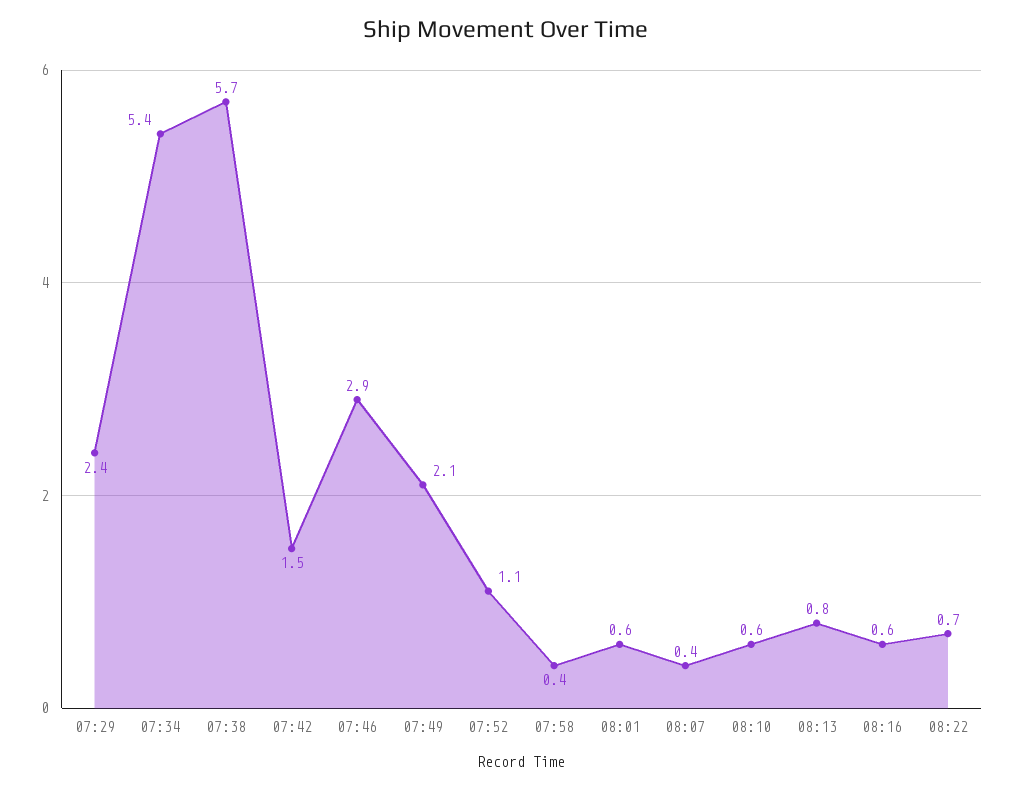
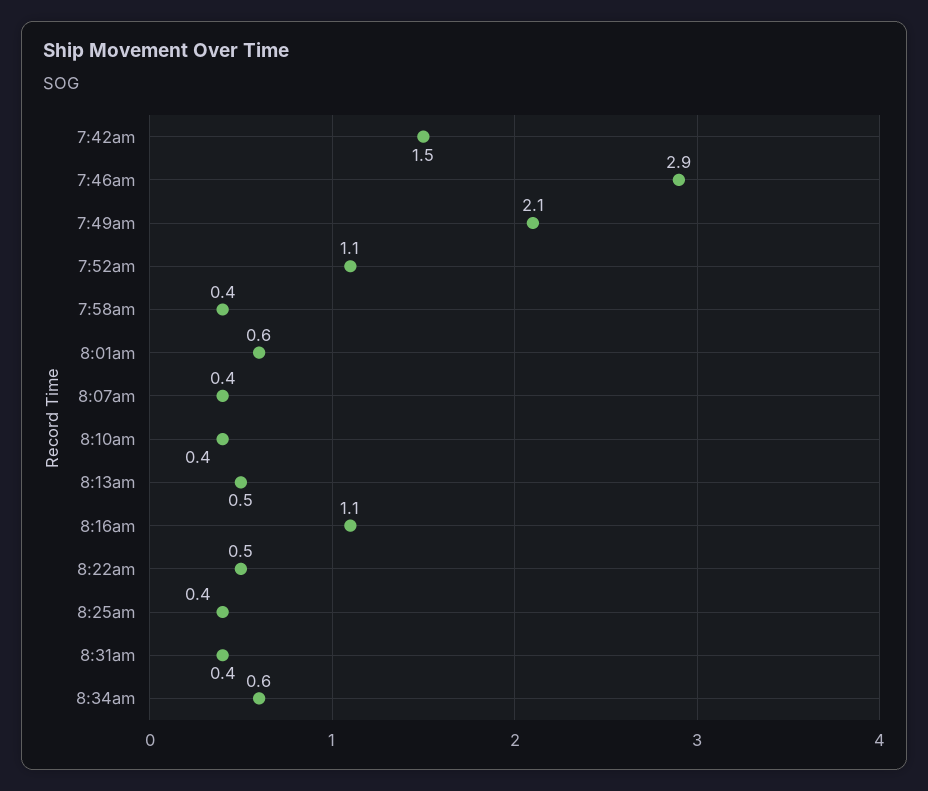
07:29: 2.4 -> none
07:34: 5.4 -> none
07:38: 5.7 -> none
08:10: 0.6 -> 0.4
08:13: 0.8 -> 0.5
08:16: 0.6 -> 1.1
08:22: 0.7 -> 0.5
8:25am: none -> 0.4
8:31am: none -> 0.4
8:34am: none -> 0.6

